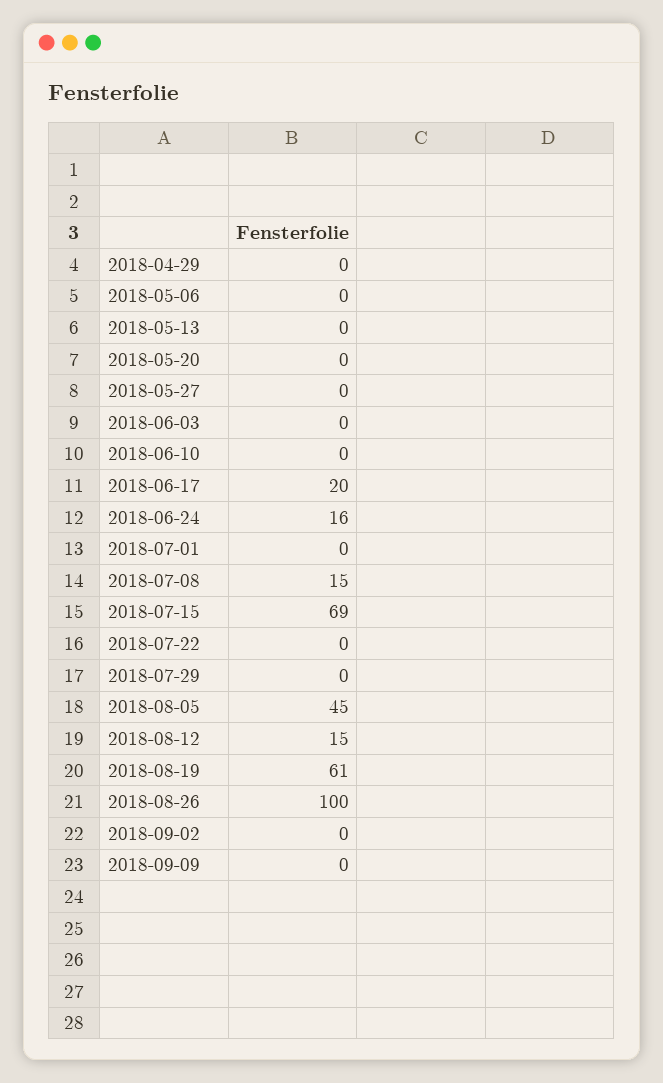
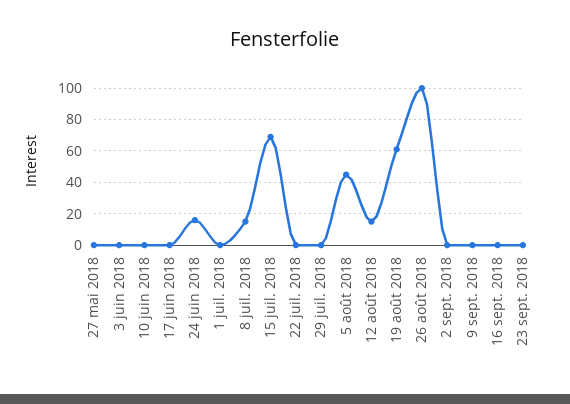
2018-04-29: 0 -> none
2018-05-06: 0 -> none
2018-05-13: 0 -> none
2018-05-20: 0 -> none
2018-06-17: 20 -> 0
16 sept. 2018: none -> 0
23 sept. 2018: none -> 0

